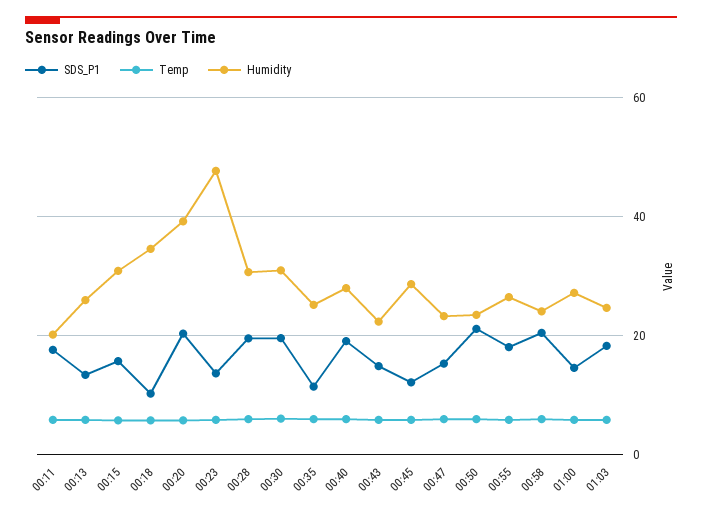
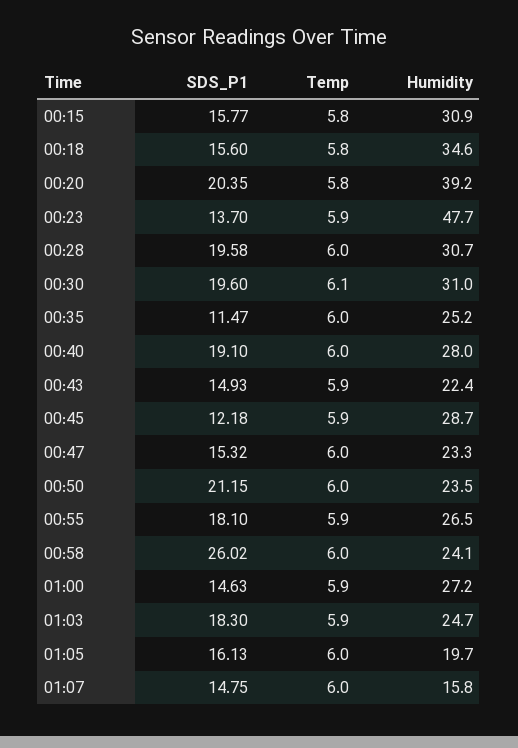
SDS_P1, 00:11: 18 -> none
Temp, 00:11: 6 -> none
Humidity, 00:11: 20 -> none
SDS_P1, 00:13: 14 -> none
Temp, 00:13: 6 -> none
Humidity, 00:13: 26 -> none
SDS_P1, 00:18: 10 -> 15.6
SDS_P1, 00:58: 20 -> 26.02
SDS_P1, 01:05: none -> 16.13
Temp, 01:05: none -> 6
Humidity, 01:05: none -> 19.7
SDS_P1, 01:07: none -> 14.75
Temp, 01:07: none -> 6
Humidity, 01:07: none -> 15.8

